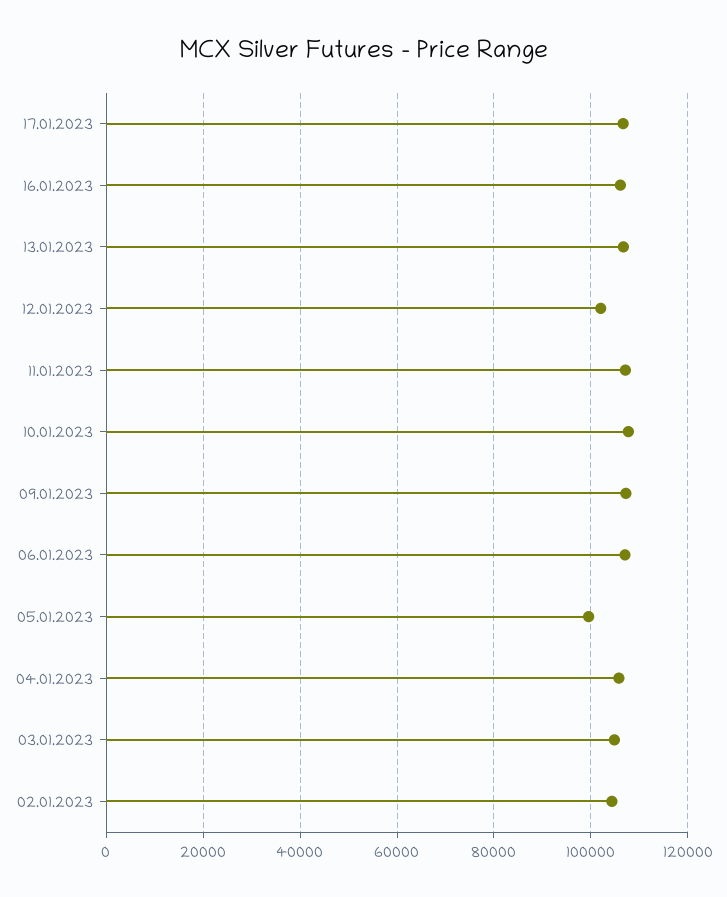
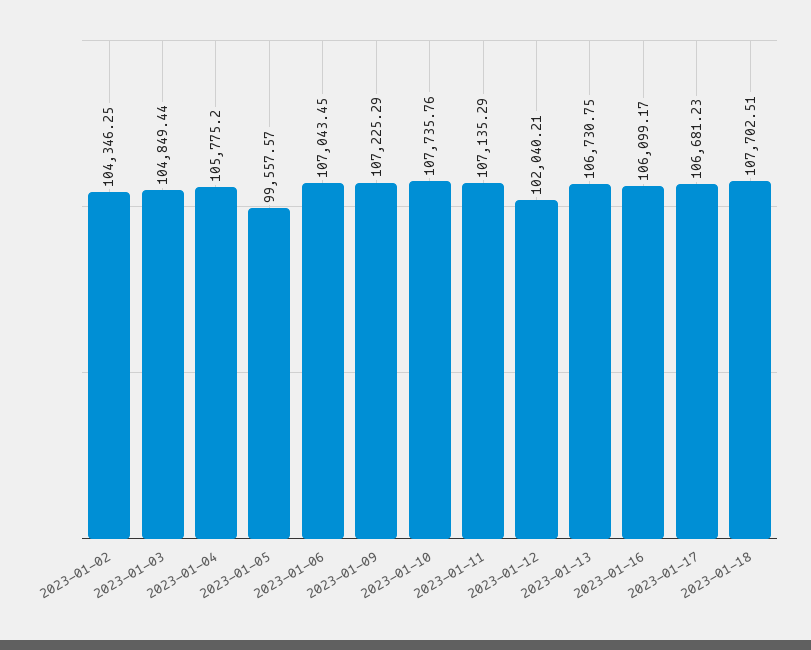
2023-01-18: none -> 107702.51

